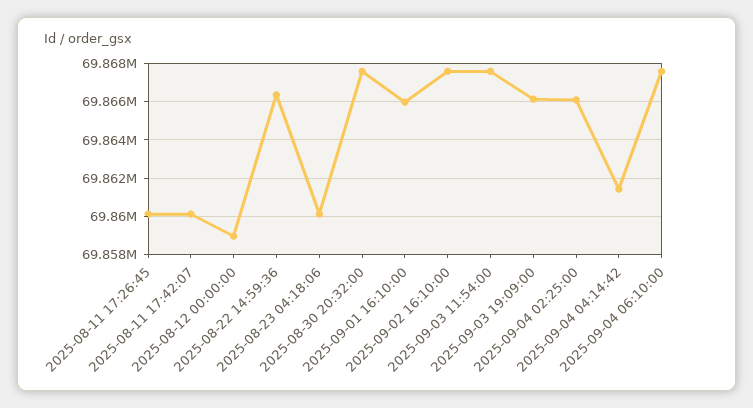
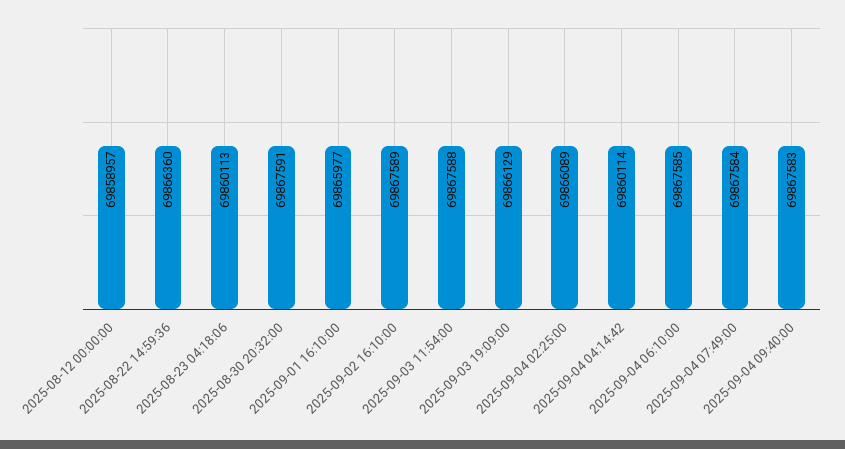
2025-08-11 17:26:45: 69860000 -> none
2025-08-11 17:42:07: 69860000 -> none
2025-09-04 04:14:42: 69861500 -> 69860114
2025-09-04 07:49:00: none -> 69867584
2025-09-04 09:40:00: none -> 69867583

